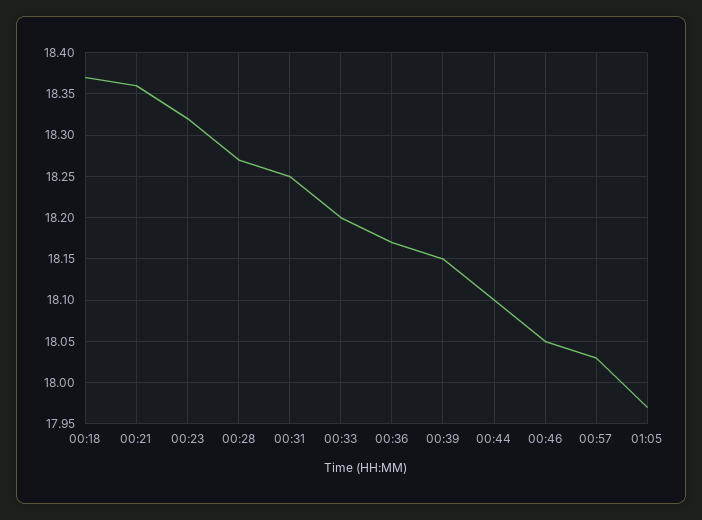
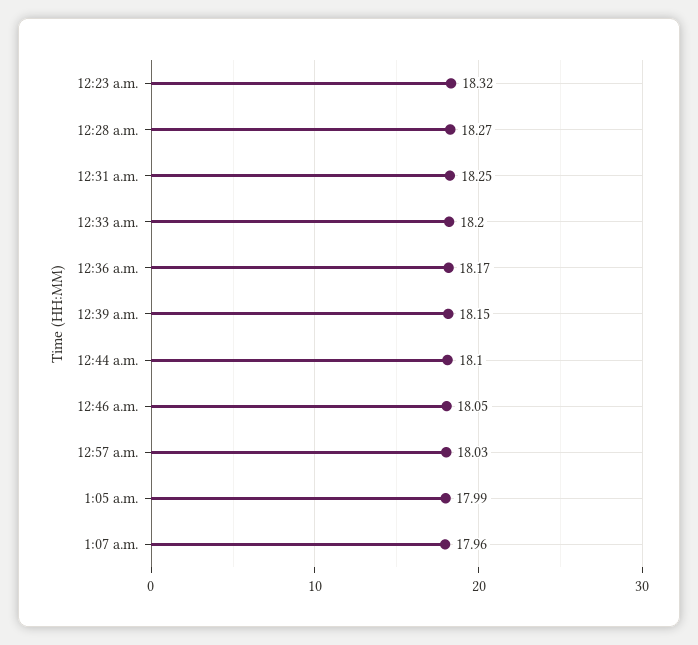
00:18: 18.37 -> none
00:21: 18.36 -> none
01:05: 17.97 -> 17.99
1:07 a.m.: none -> 17.96

